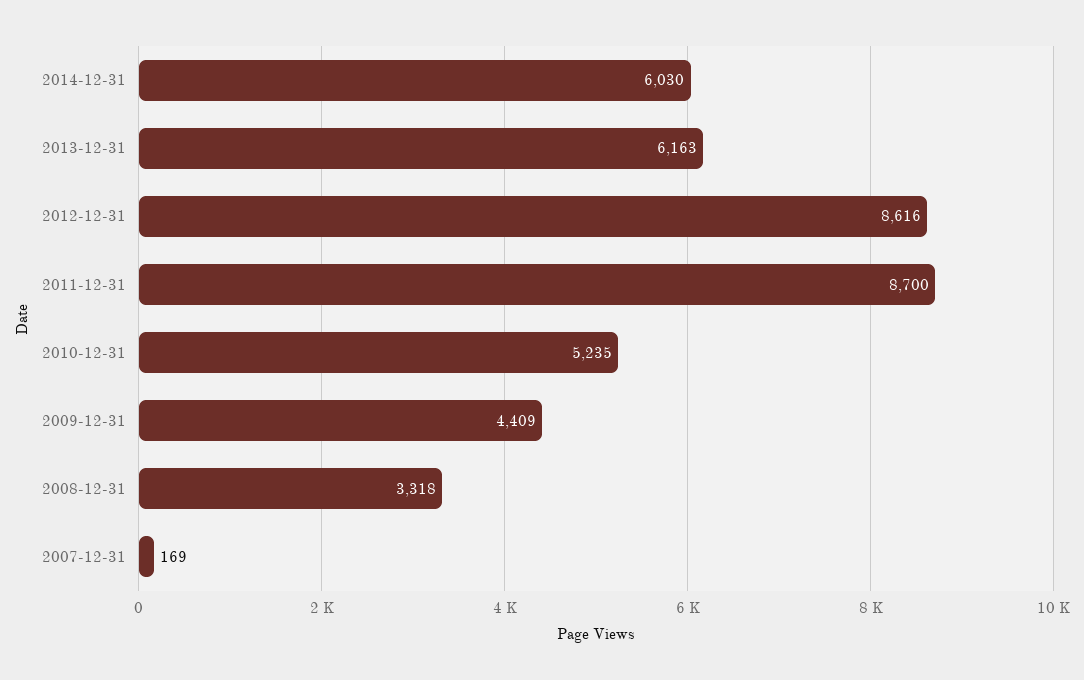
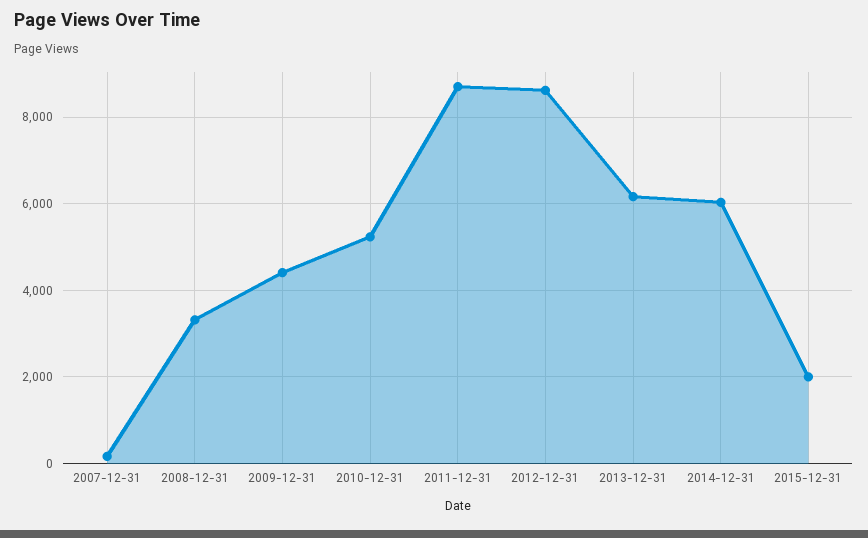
2015-12-31: none -> 2000

